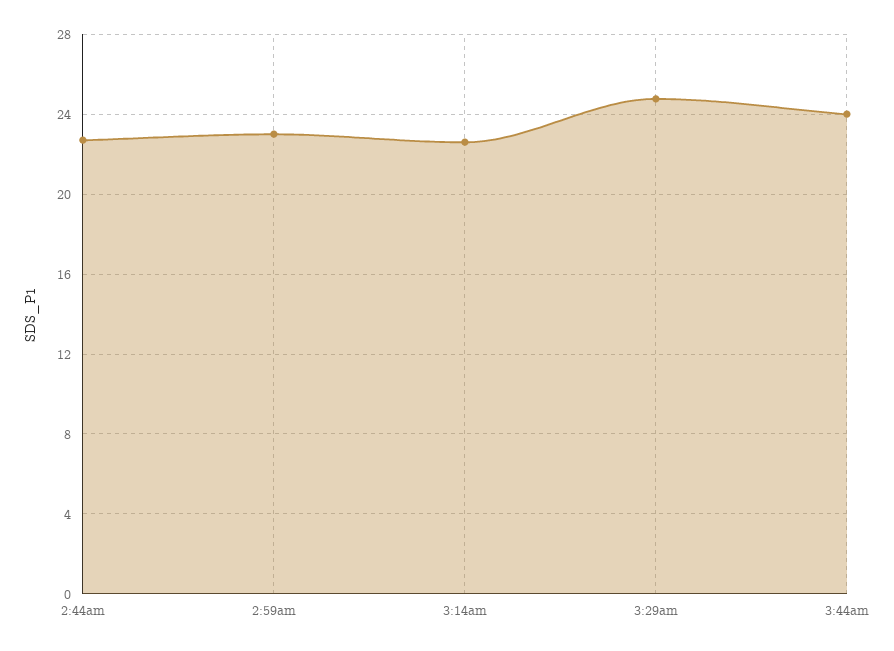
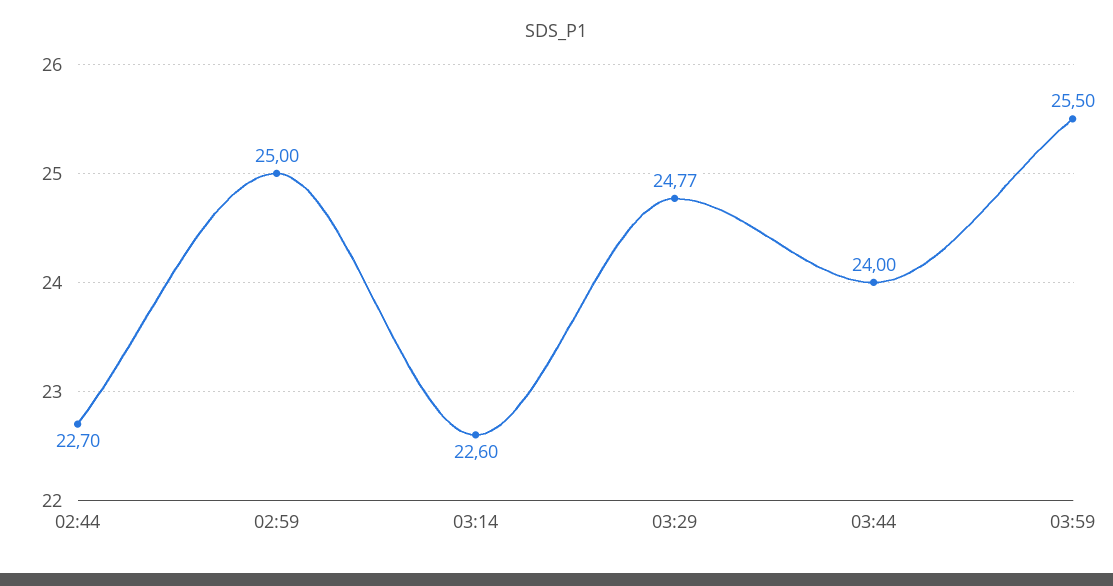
2:59am: 23 -> 25
03:59: none -> 25.5

